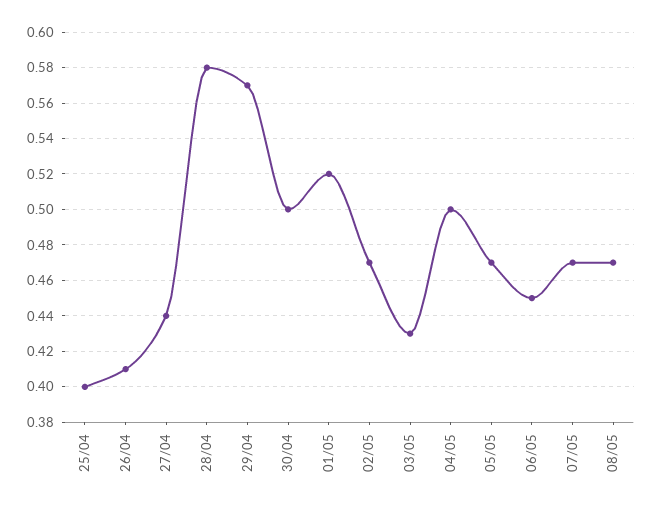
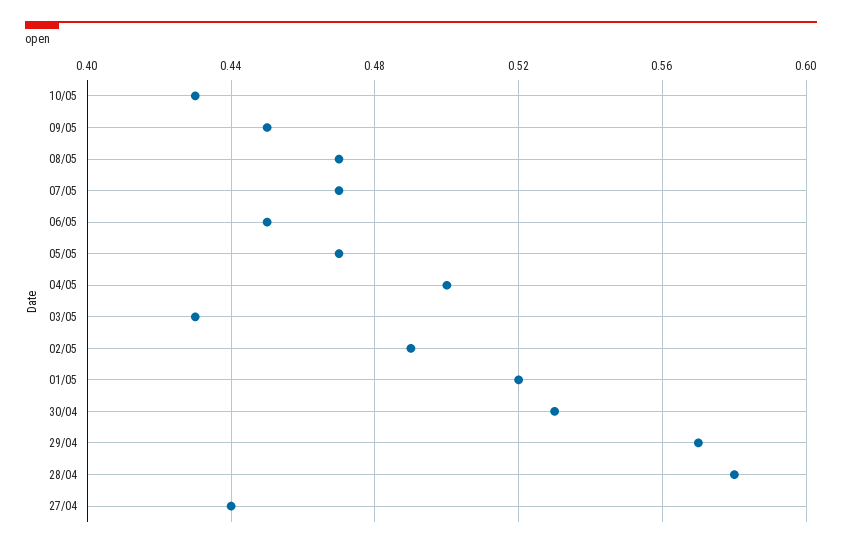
25/04: 0.4 -> none
26/04: 0.41 -> none
30/04: 0.5 -> 0.53
02/05: 0.47 -> 0.49
10/05: none -> 0.43
09/05: none -> 0.45

